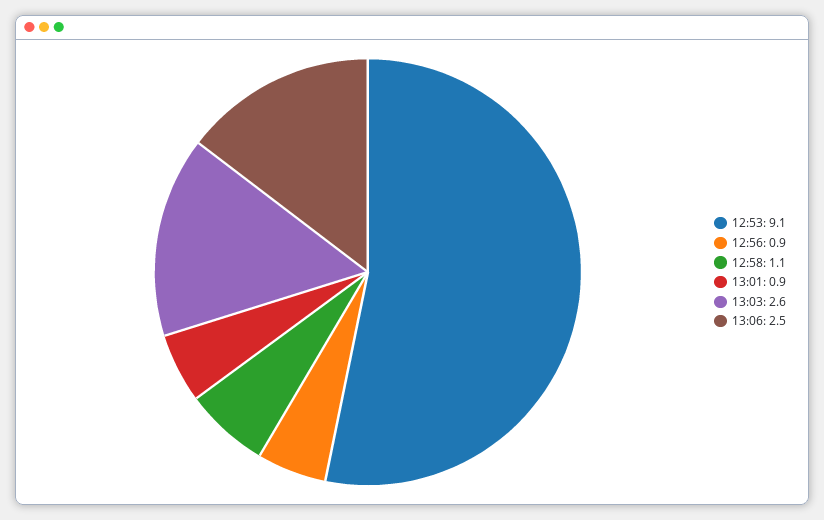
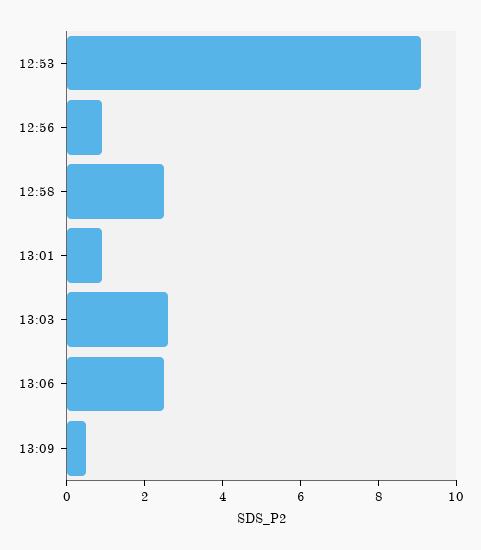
12:58: 1.1 -> 2.5
13:09: none -> 0.5

